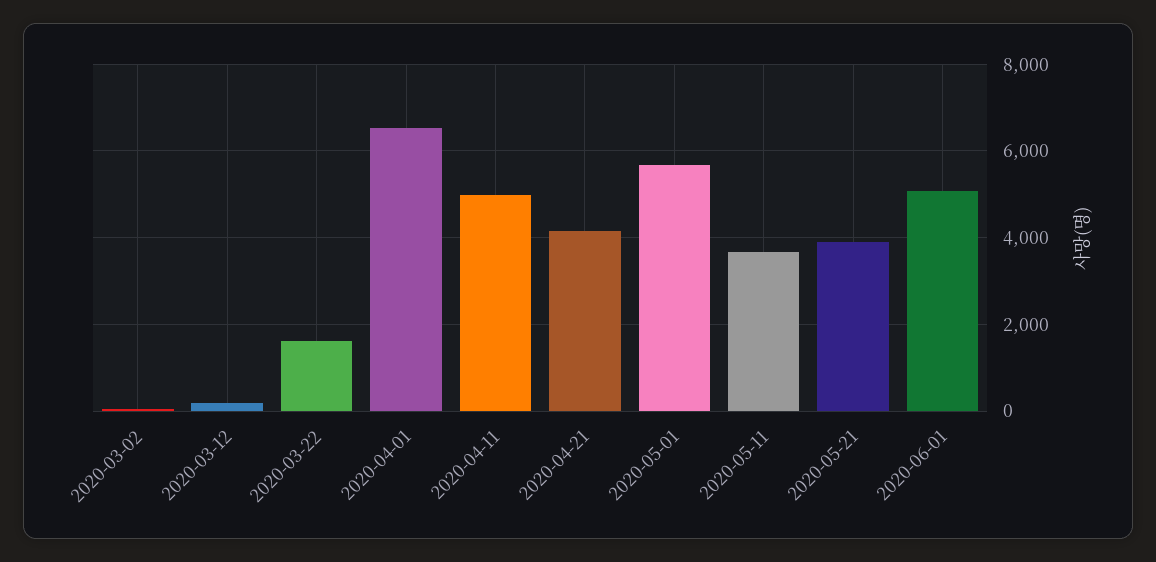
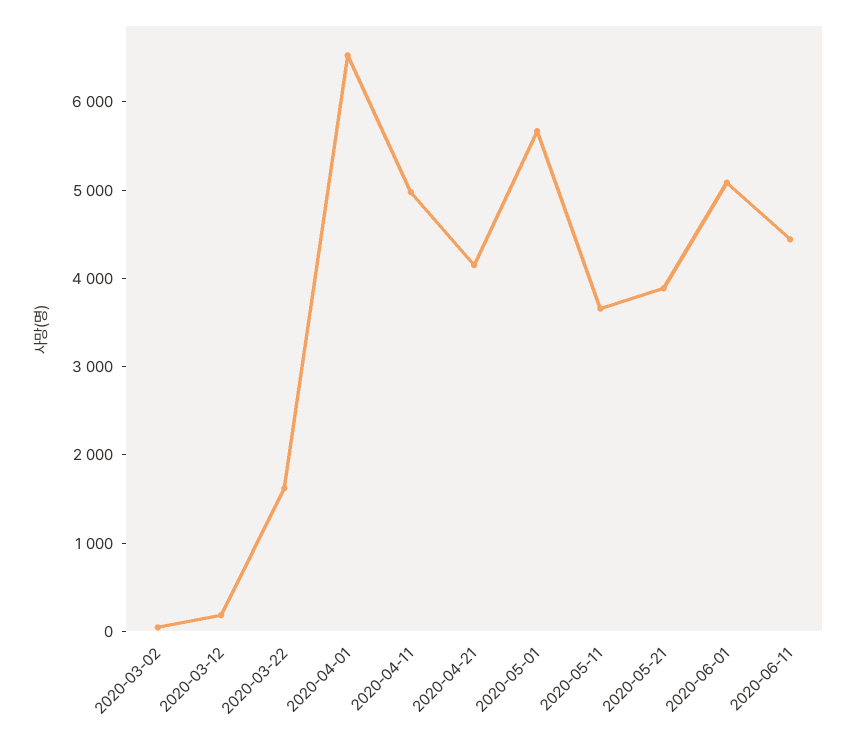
2020-06-11: none -> 4400

